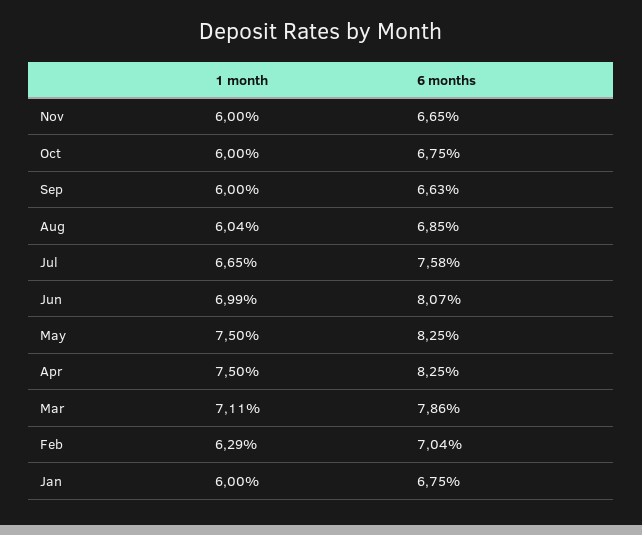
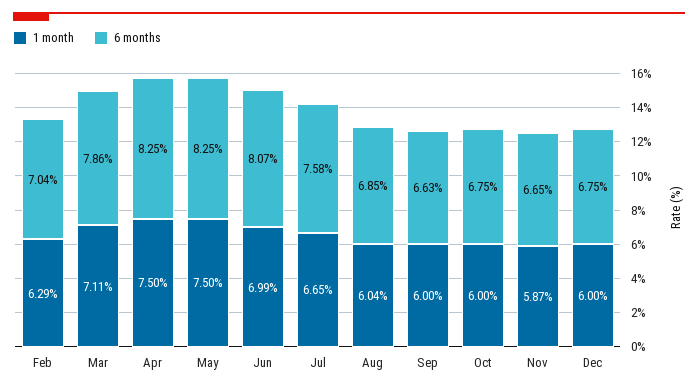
1 month, Nov: 6 -> 5.87
1 month, Jan: 6 -> none
6 months, Jan: 6.75 -> none
1 month, Dec: none -> 6
6 months, Dec: none -> 6.75

